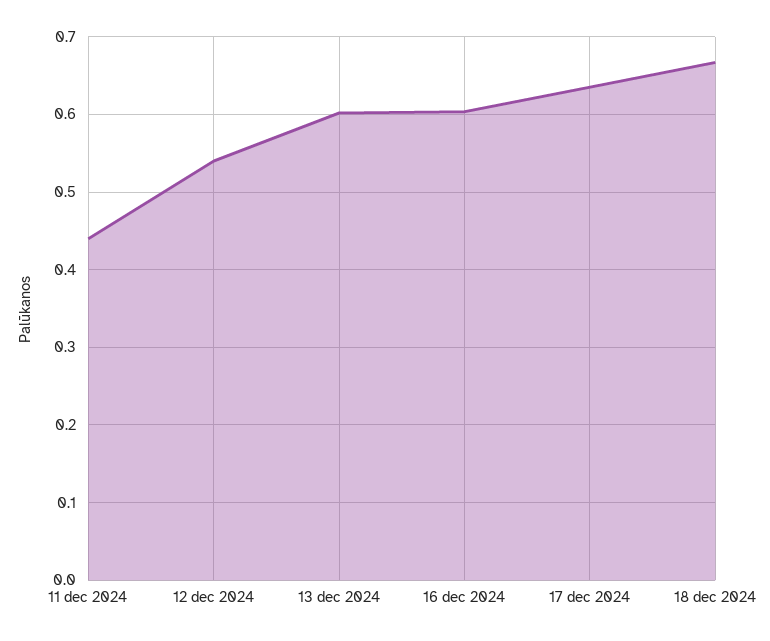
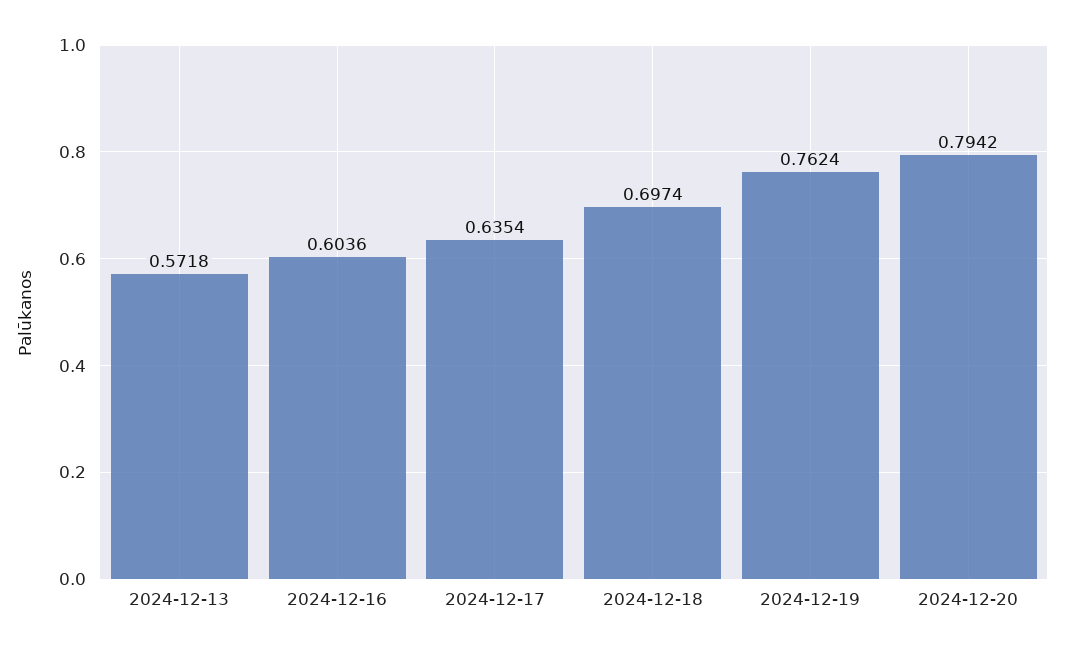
11 dec 2024: 0.44 -> none
12 dec 2024: 0.54 -> none
13 dec 2024: 0.6 -> 0.5718
18 dec 2024: 0.67 -> 0.6974
2024-12-19: none -> 0.7624
2024-12-20: none -> 0.7942

